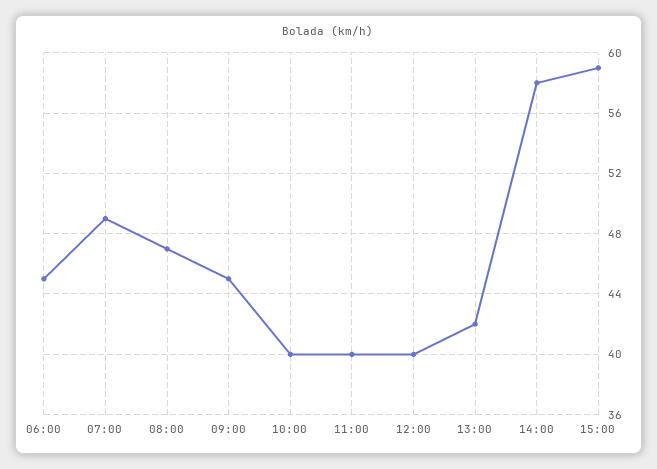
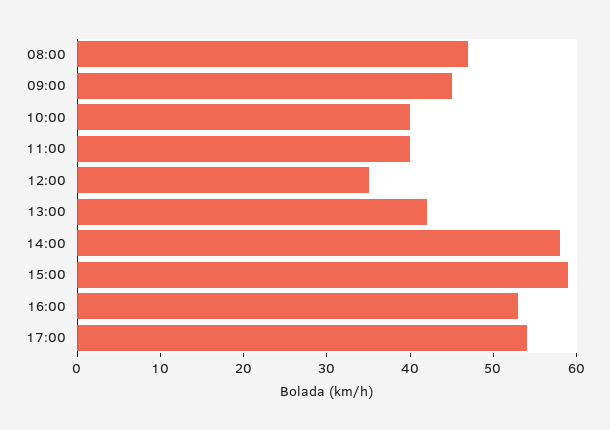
06:00: 45 -> none
07:00: 49 -> none
12:00: 40 -> 35
16:00: none -> 53
17:00: none -> 54

